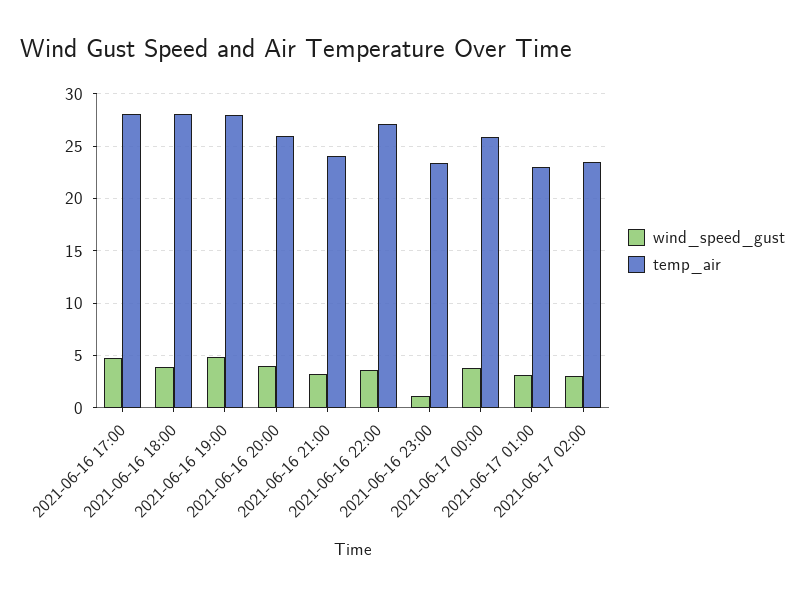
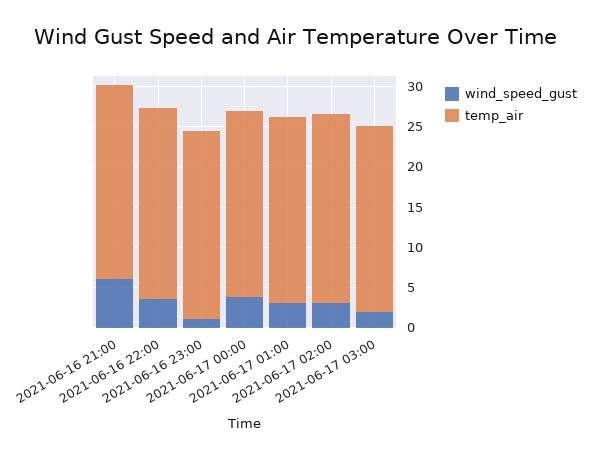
wind_speed_gust, 2021-06-16 17:00: 5 -> none
temp_air, 2021-06-16 17:00: 28 -> none
wind_speed_gust, 2021-06-16 18:00: 4 -> none
temp_air, 2021-06-16 18:00: 28 -> none
wind_speed_gust, 2021-06-16 19:00: 5 -> none
temp_air, 2021-06-16 19:00: 28 -> none
wind_speed_gust, 2021-06-16 20:00: 4 -> none
temp_air, 2021-06-16 20:00: 26 -> none
wind_speed_gust, 2021-06-16 21:00: 3 -> 6
temp_air, 2021-06-16 22:00: 27 -> 24
temp_air, 2021-06-17 00:00: 26 -> 23
wind_speed_gust, 2021-06-17 03:00: none -> 2
temp_air, 2021-06-17 03:00: none -> 23

